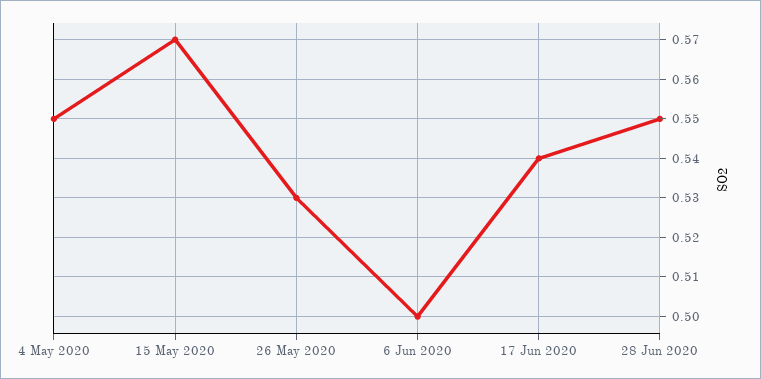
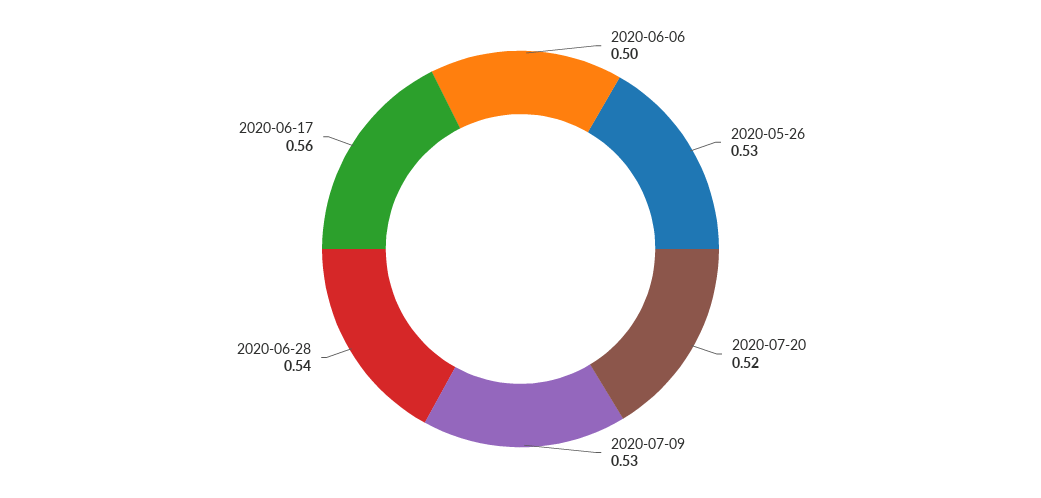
4 May 2020: 0.55 -> none
15 May 2020: 0.57 -> none
17 Jun 2020: 0.54 -> 0.56
28 Jun 2020: 0.55 -> 0.54
2020-07-20: none -> 0.52
2020-07-09: none -> 0.53

